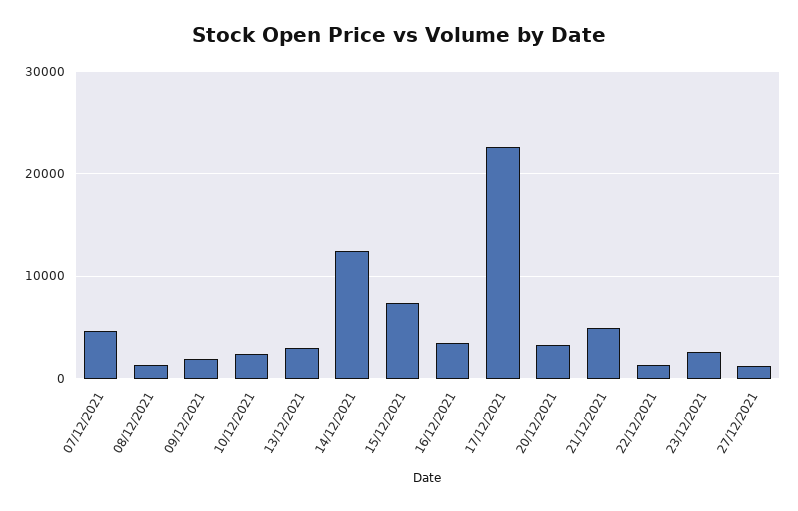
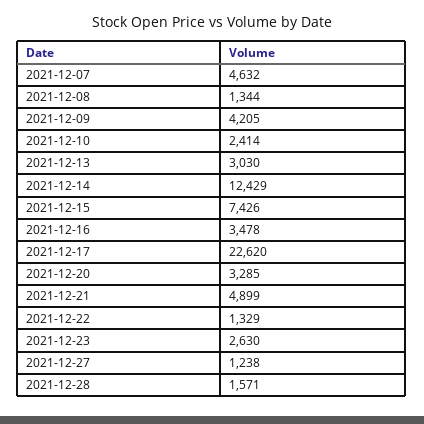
09/12/2021: 2000 -> 4205
2021-12-28: none -> 1571

